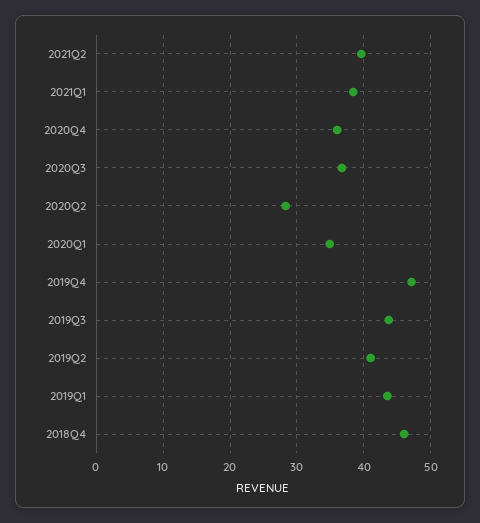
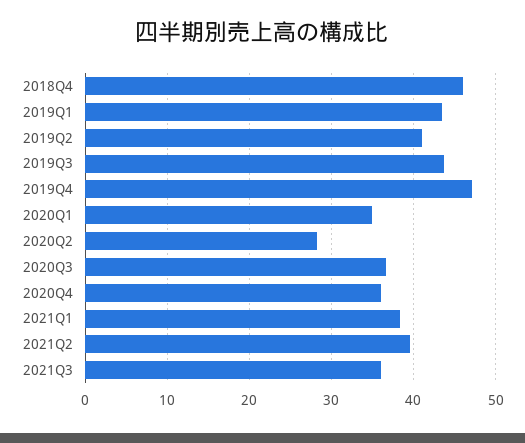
2021Q3: none -> 36

